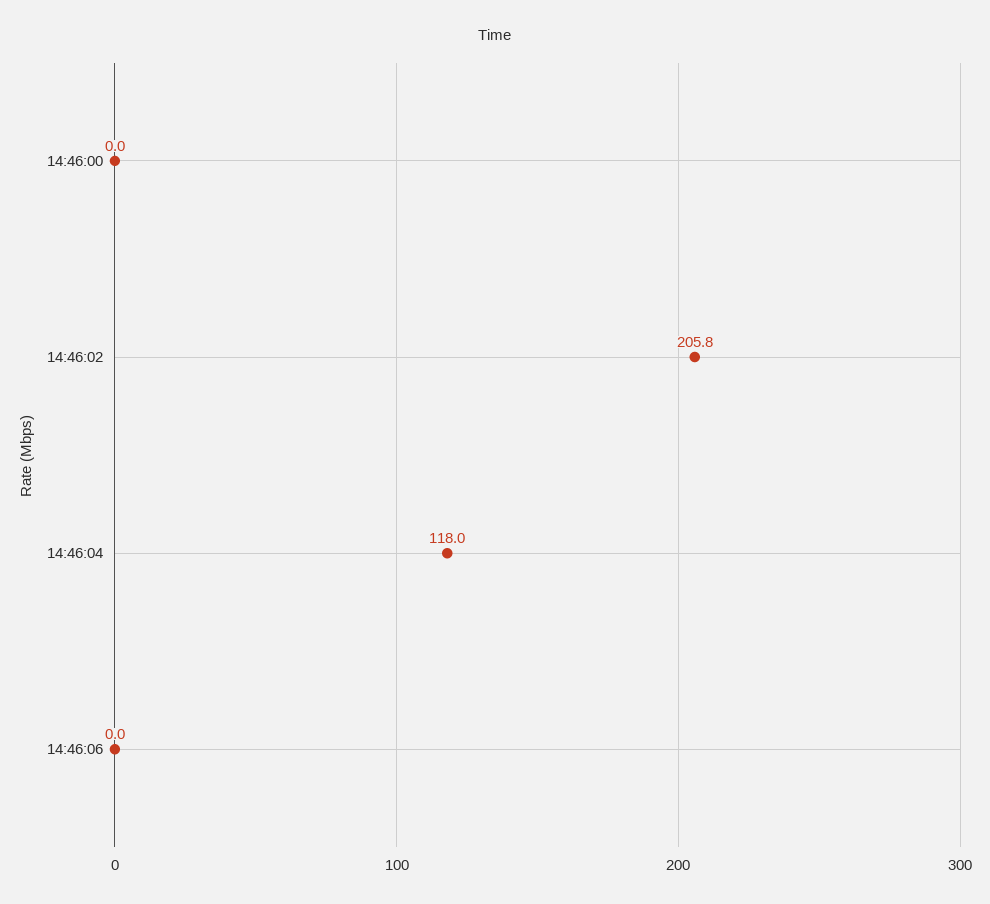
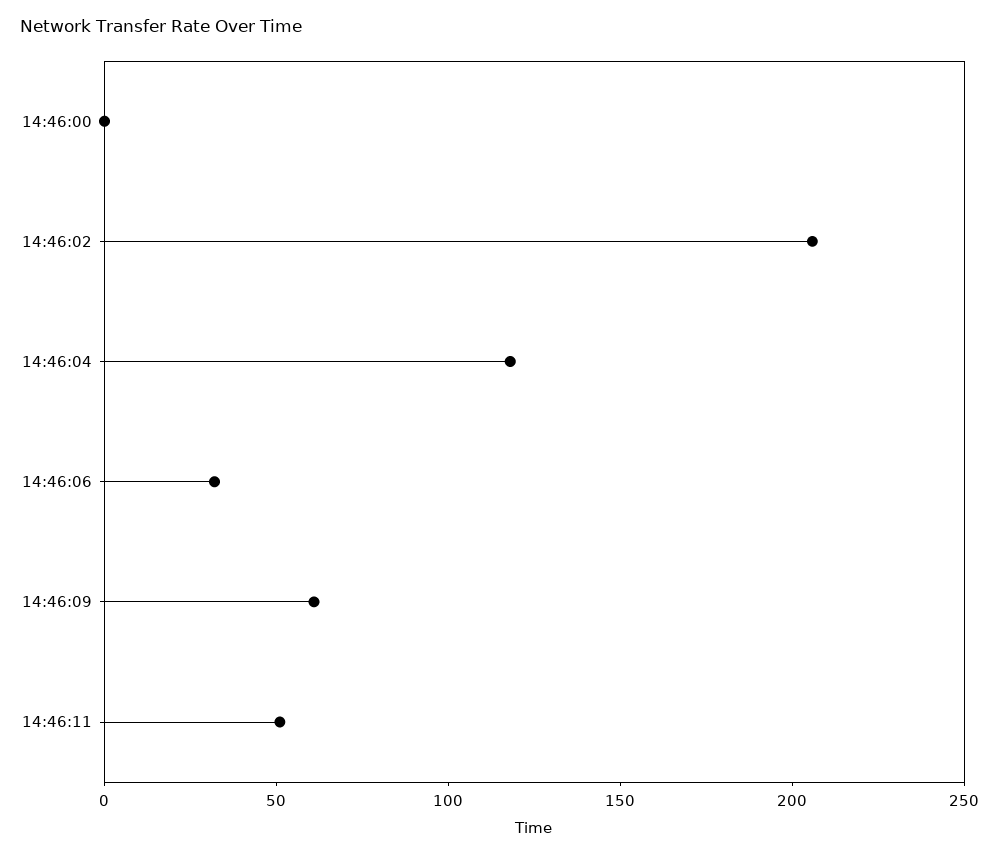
14:46:06: 0 -> 30
14:46:09: none -> 60
14:46:11: none -> 50

